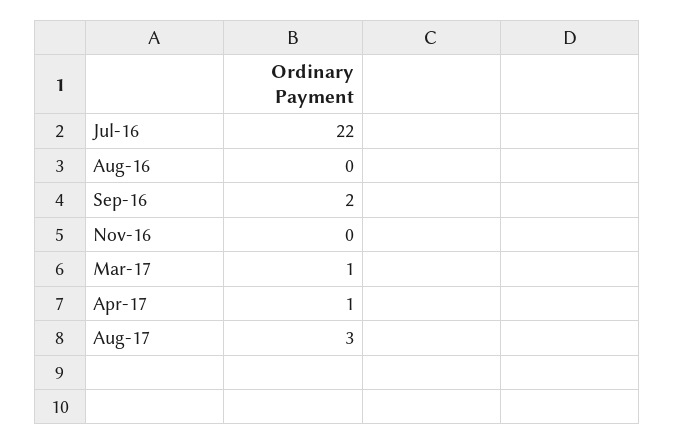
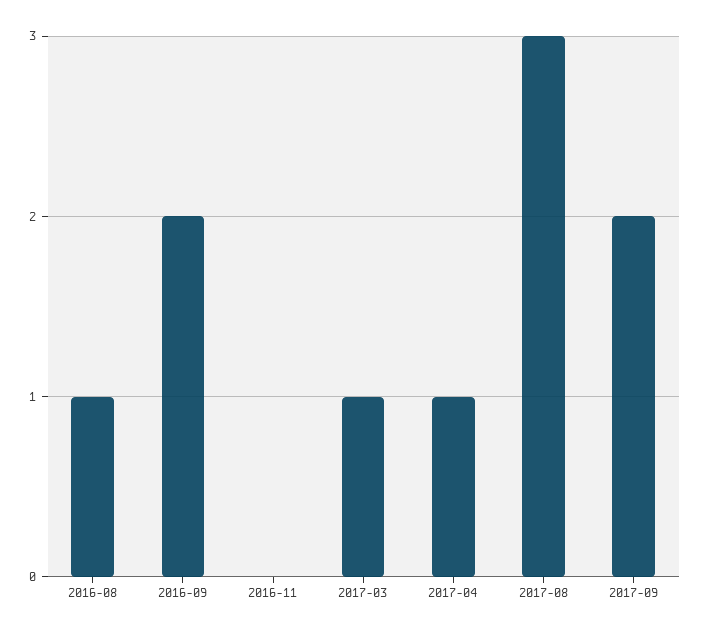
Jul-16: 22 -> none
Aug-16: 0 -> 1
2017-09: none -> 2

